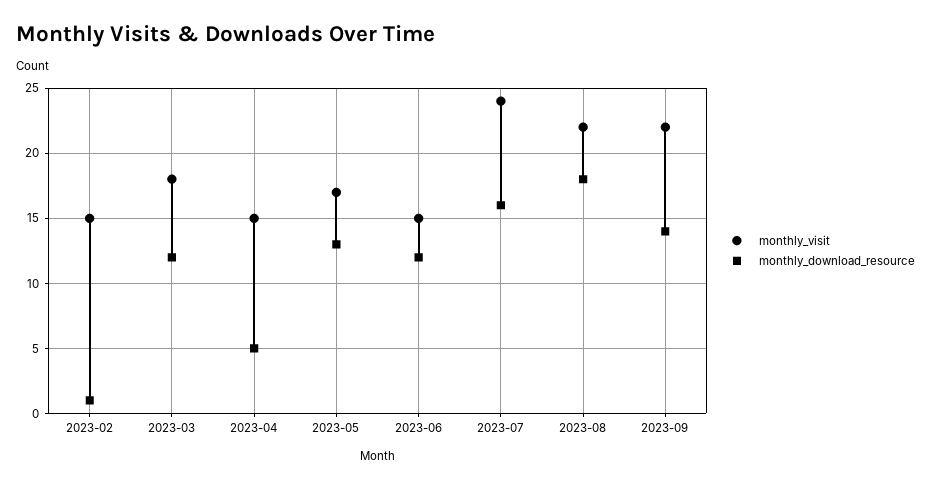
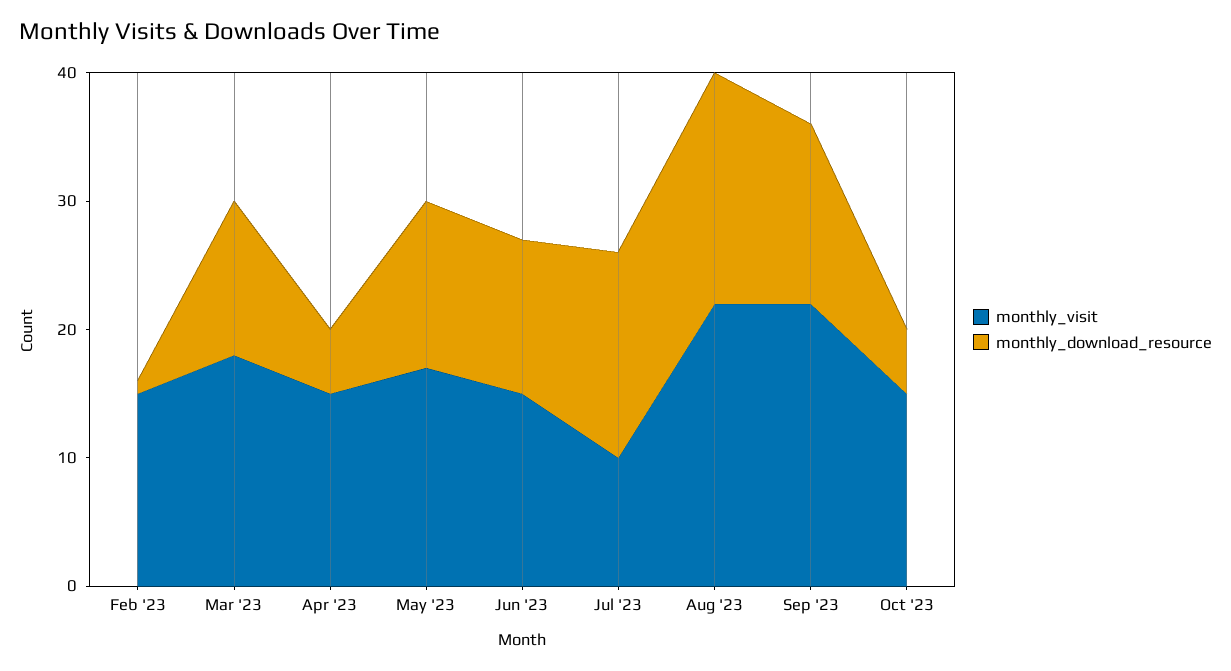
monthly_visit, 2023-07: 24 -> 10
monthly_visit, Oct '23: none -> 15
monthly_download_resource, Oct '23: none -> 5

